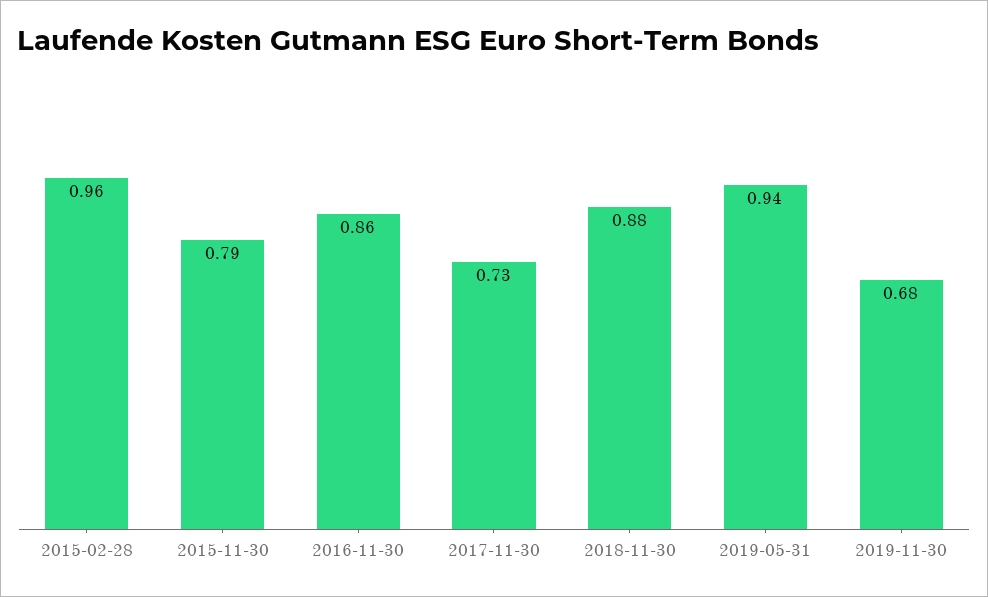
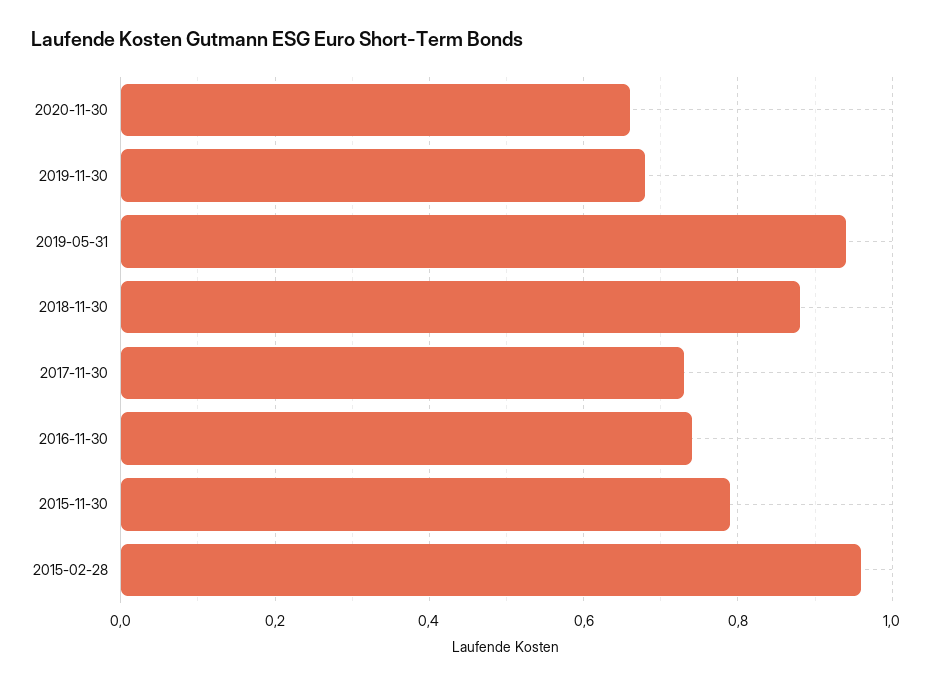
2016-11-30: 0.86 -> 0.75
2020-11-30: none -> 0.65

